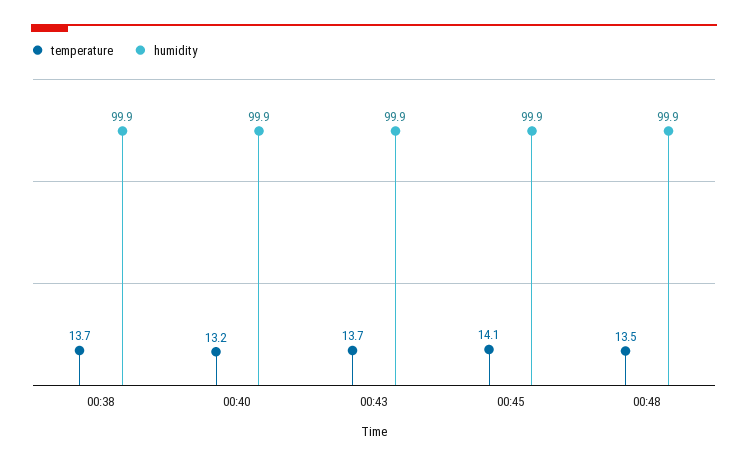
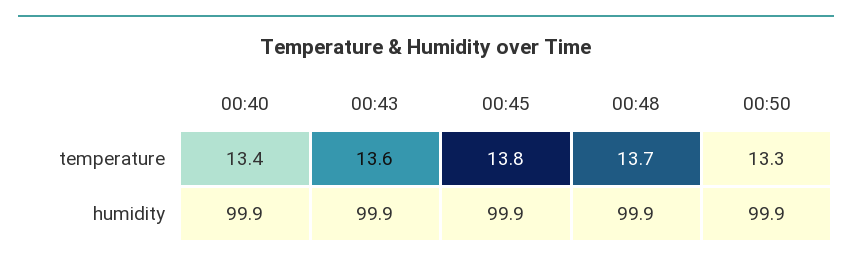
temperature, 00:38: 13.7 -> none
humidity, 00:38: 99.9 -> none
temperature, 00:40: 13.2 -> 13.4
temperature, 00:43: 13.7 -> 13.6
temperature, 00:45: 14.1 -> 13.8
temperature, 00:48: 13.5 -> 13.7
temperature, 00:50: none -> 13.3
humidity, 00:50: none -> 99.9

